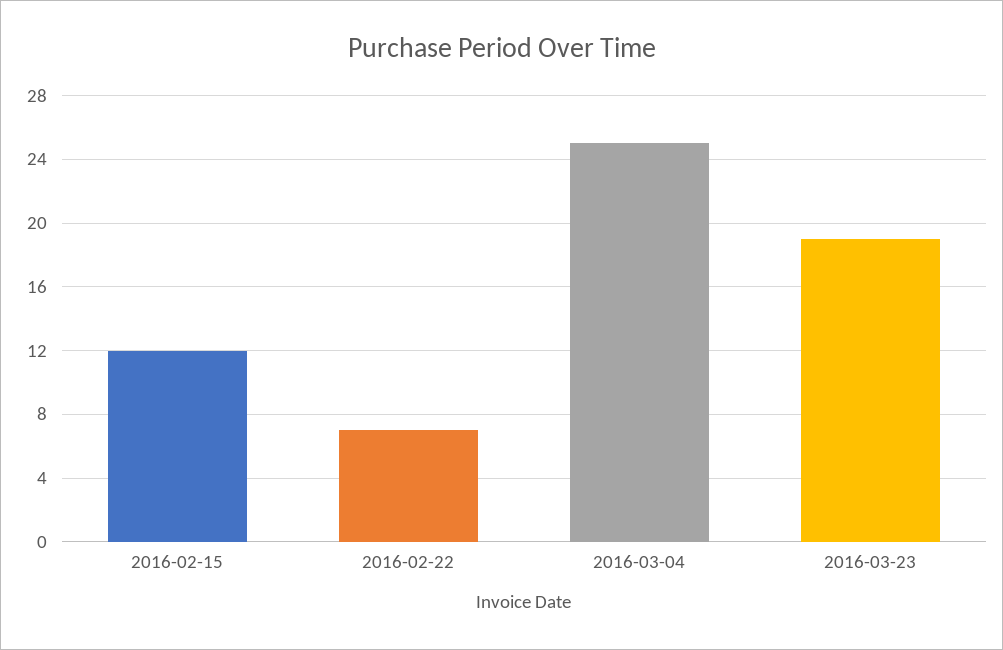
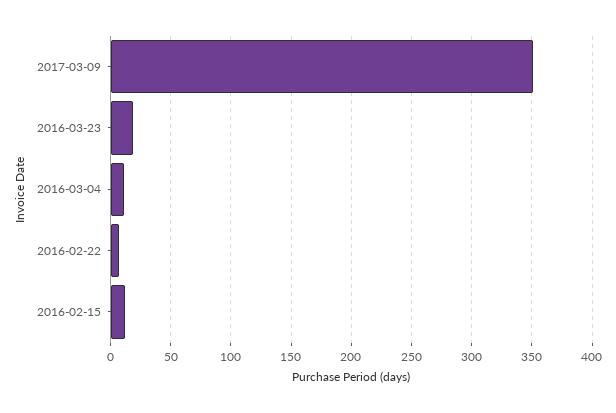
2016-03-04: 25 -> 10
2017-03-09: none -> 350

